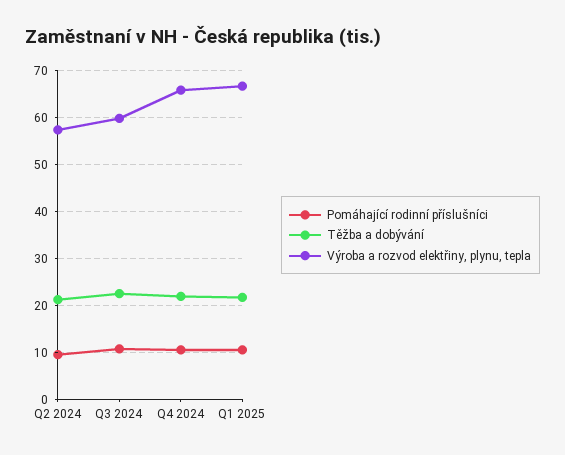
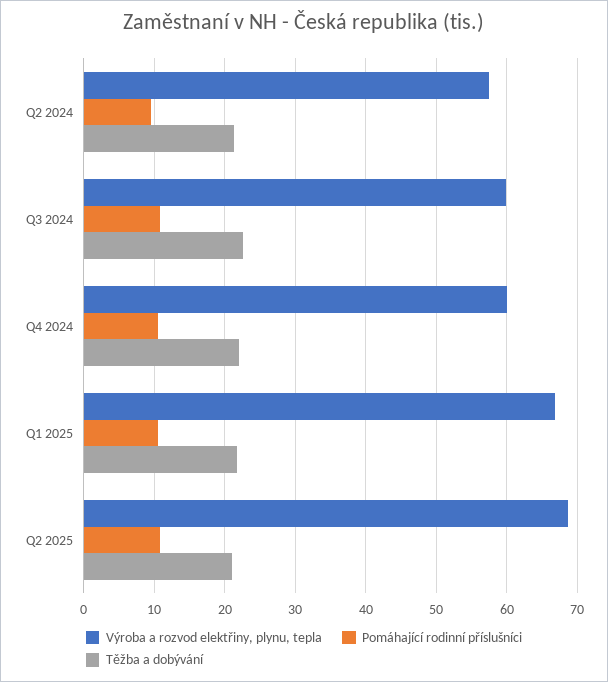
Výroba a rozvod elektřiny, plynu, tepla, Q4 2024: 66 -> 60
Výroba a rozvod elektřiny, plynu, tepla, Q2 2025: none -> 69
Pomáhající rodinní příslušníci, Q2 2025: none -> 11
Těžba a dobývání, Q2 2025: none -> 21

